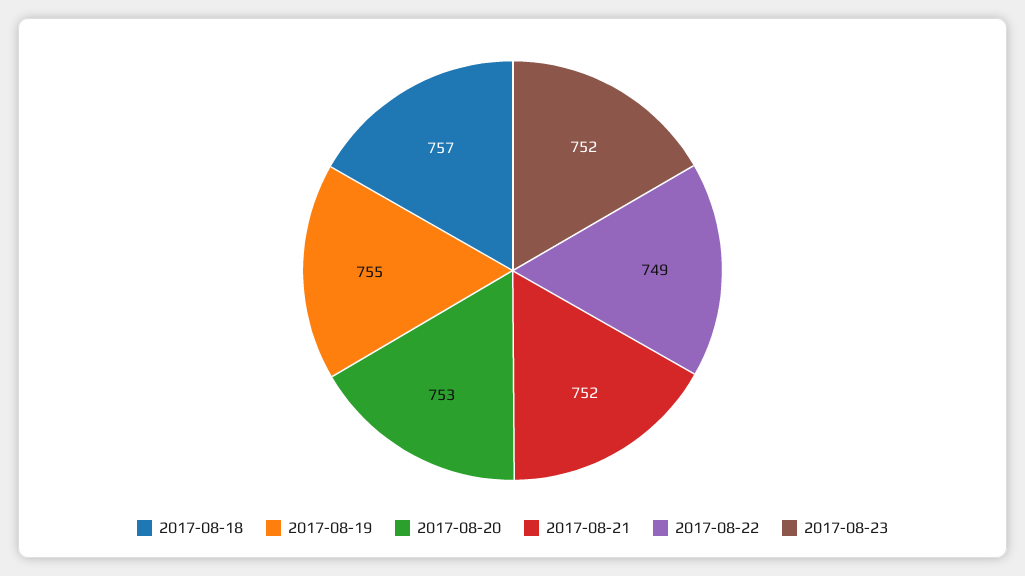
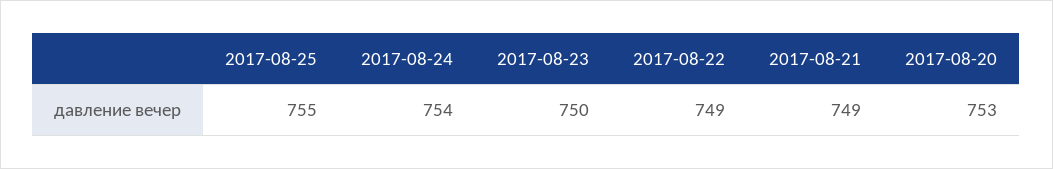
2017-08-18: 757 -> none
2017-08-19: 755 -> none
2017-08-21: 752 -> 749
2017-08-23: 752 -> 750
2017-08-25: none -> 755
2017-08-24: none -> 754

